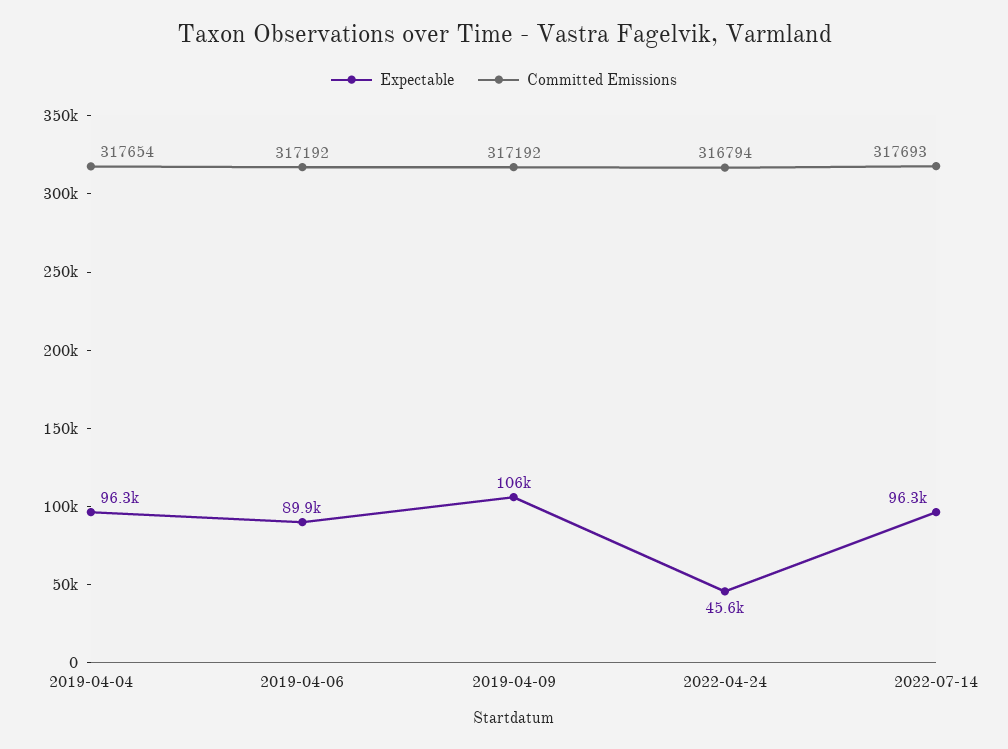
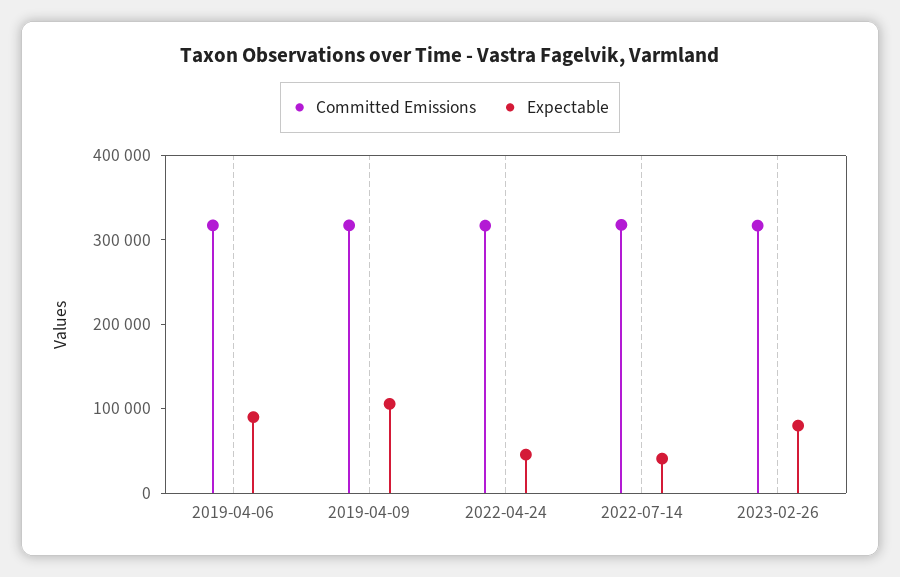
Expectable, 2019-04-04: 96300 -> none
Committed Emissions, 2019-04-04: 317654 -> none
Expectable, 2022-07-14: 96300 -> 40000
Committed Emissions, 2023-02-26: none -> 320000
Expectable, 2023-02-26: none -> 80000

